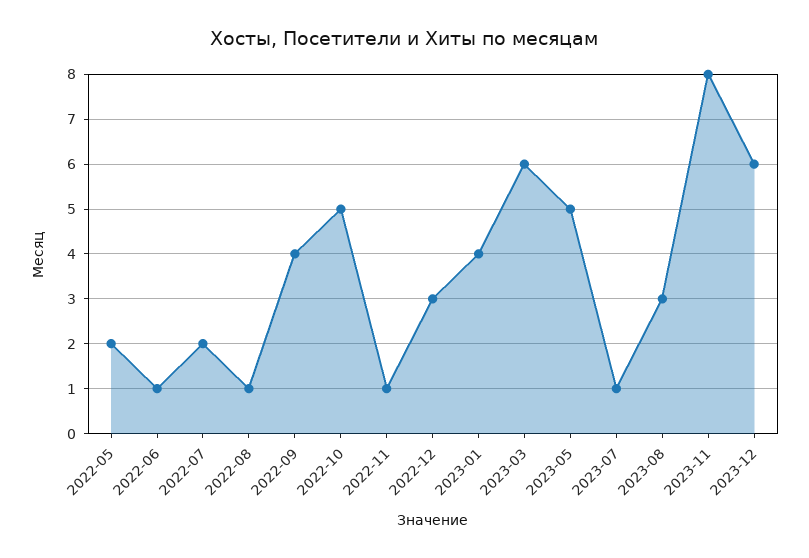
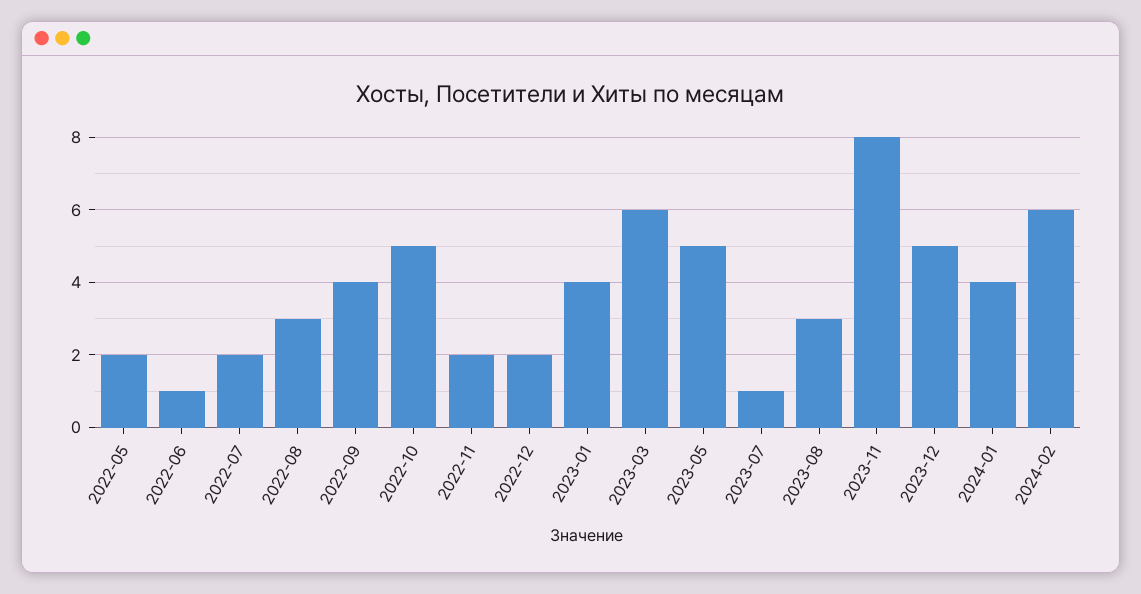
2022-08: 1 -> 3
2022-11: 1 -> 2
2022-12: 3 -> 2
2023-12: 6 -> 5
2024-01: none -> 4
2024-02: none -> 6

